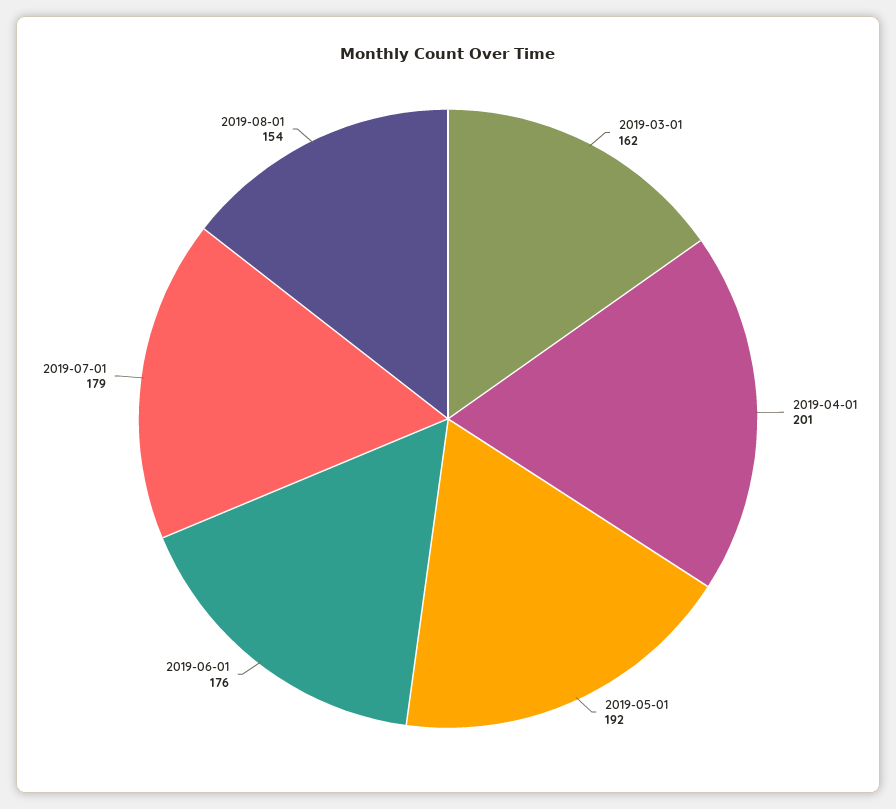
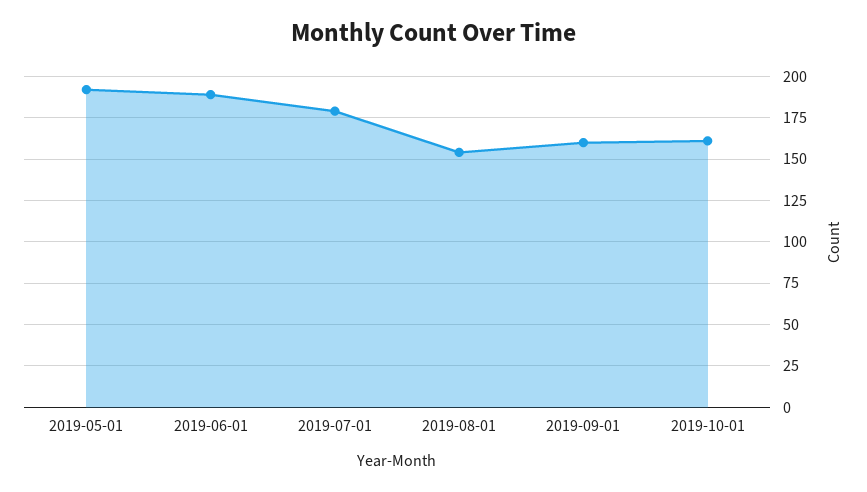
2019-03-01: 162 -> none
2019-04-01: 201 -> none
2019-06-01: 176 -> 190
2019-09-01: none -> 160
2019-10-01: none -> 160

